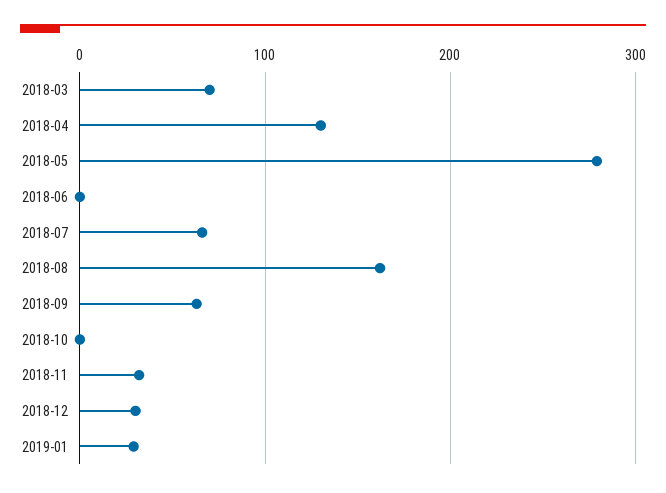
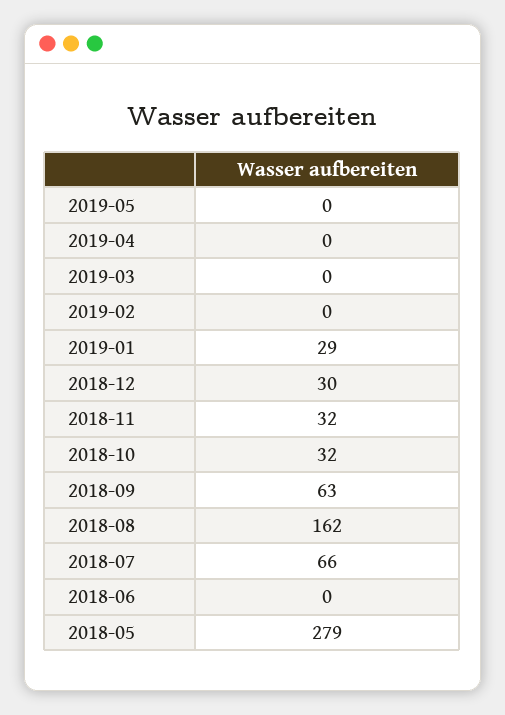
2018-03: 70 -> none
2018-04: 130 -> none
2018-10: 0 -> 32
2019-05: none -> 0
2019-04: none -> 0
2019-03: none -> 0
2019-02: none -> 0

